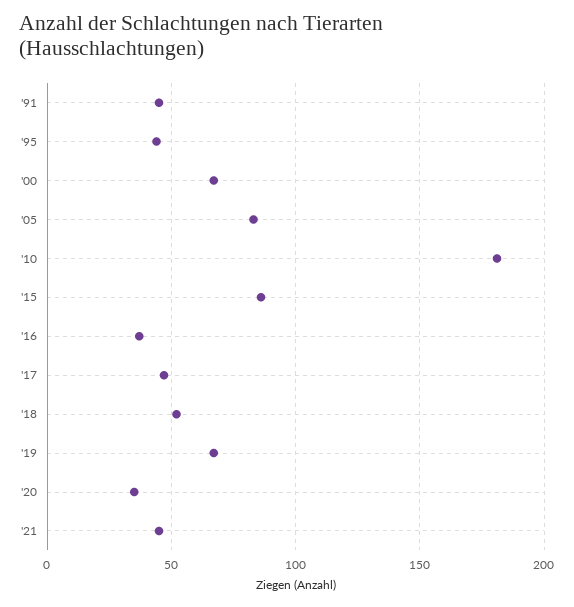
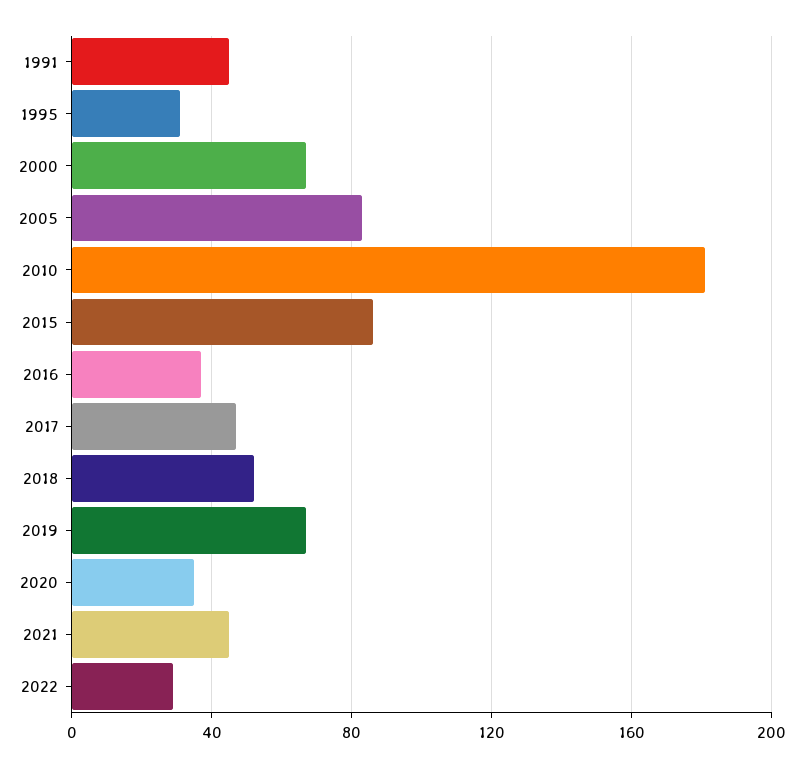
'95: 45 -> 30
2022: none -> 30

